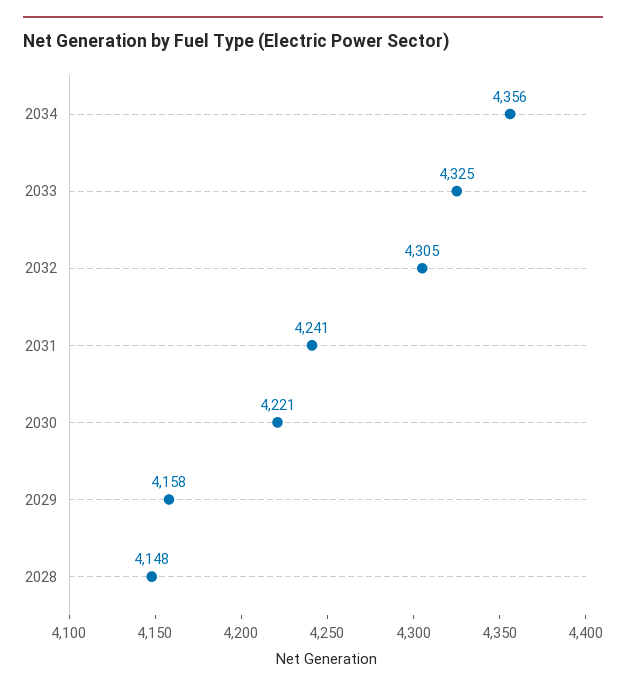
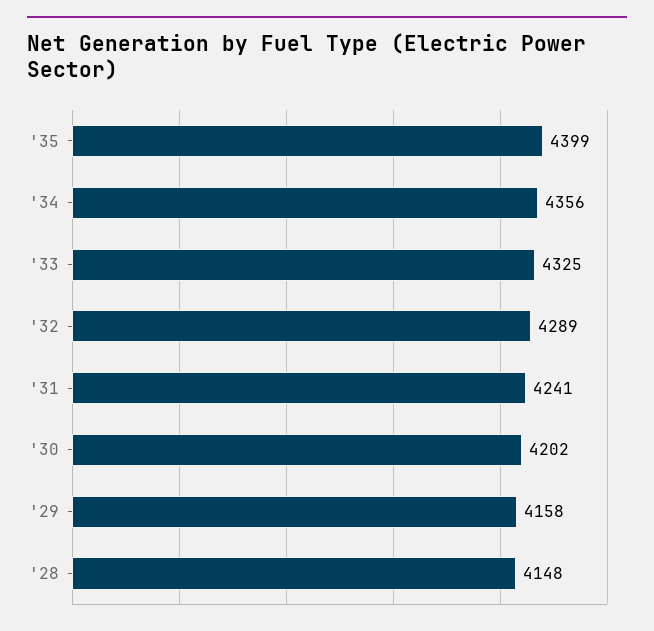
2032: 4305 -> 4289
2030: 4221 -> 4202
'35: none -> 4399

